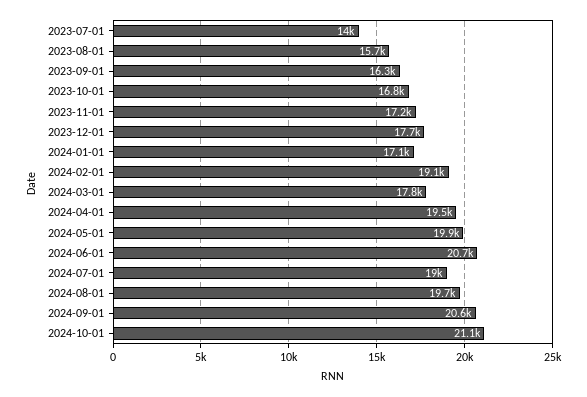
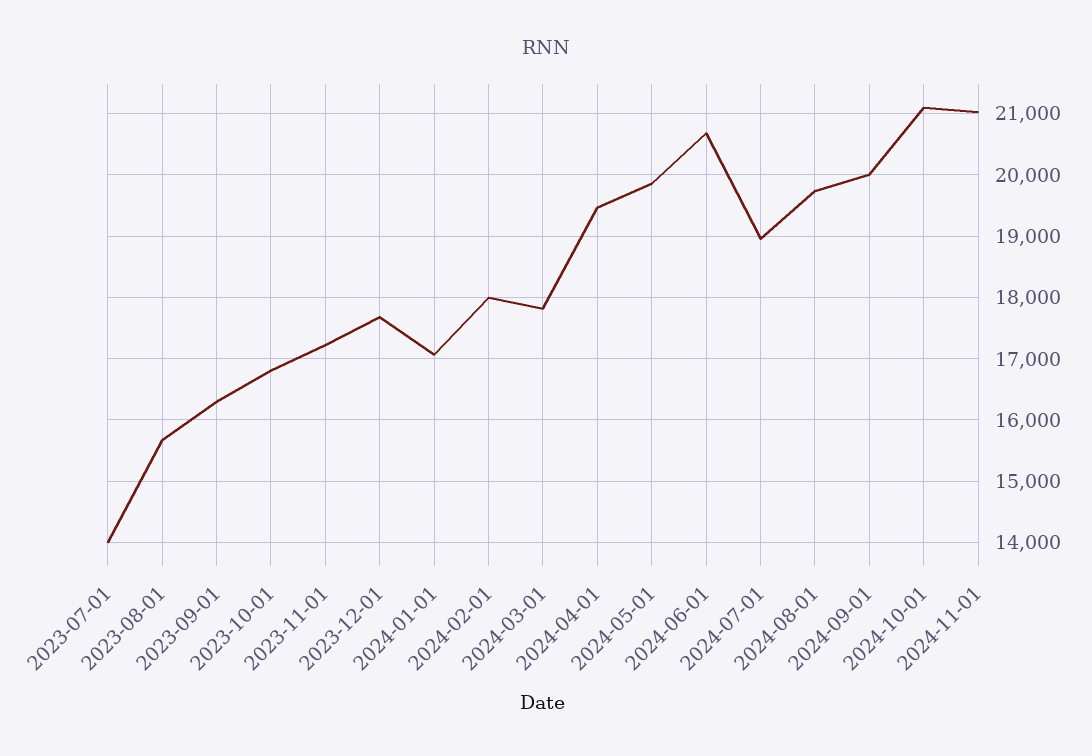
2024-02-01: 19100 -> 18000
2024-09-01: 20600 -> 20000
2024-11-01: none -> 21000

